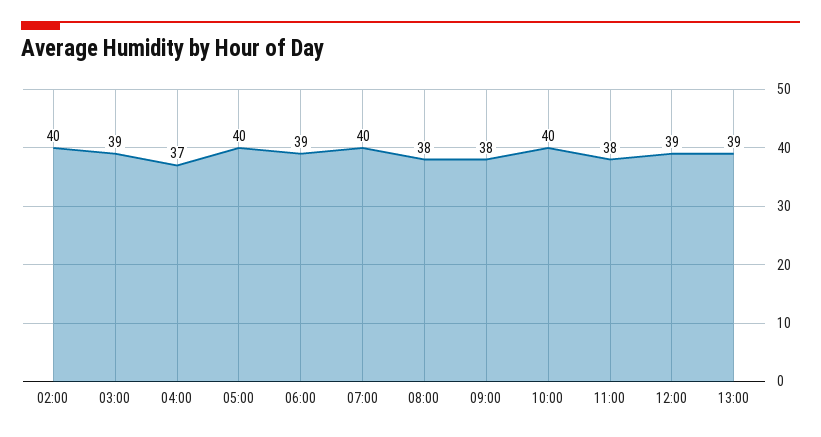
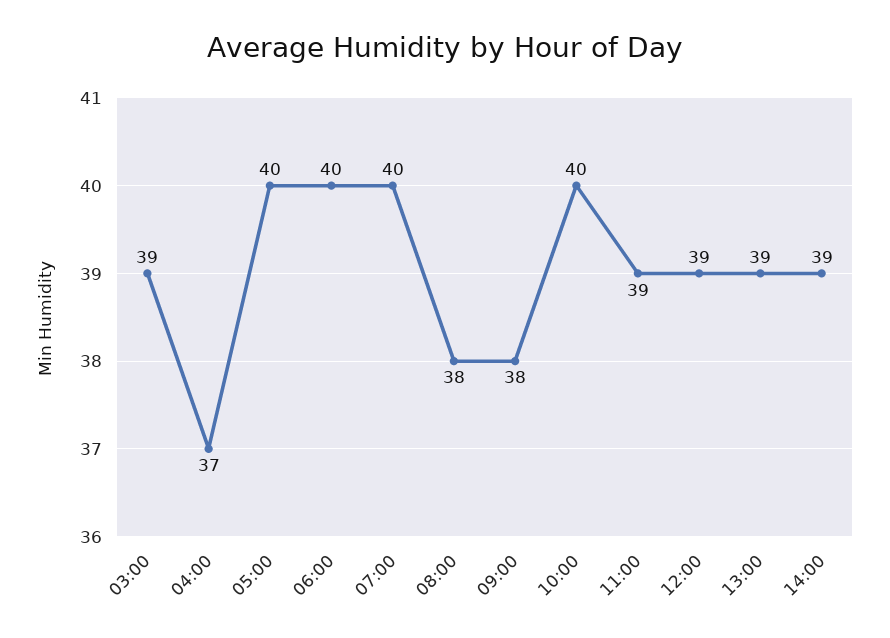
02:00: 40 -> none
06:00: 39 -> 40
11:00: 38 -> 39
14:00: none -> 39

